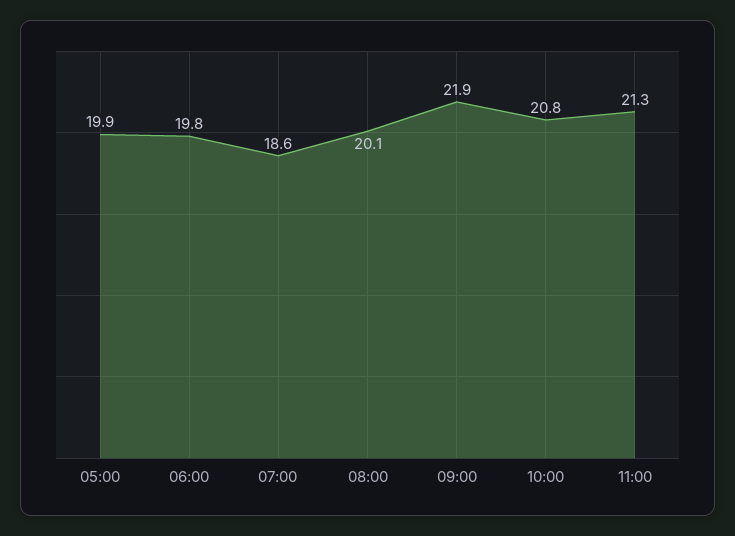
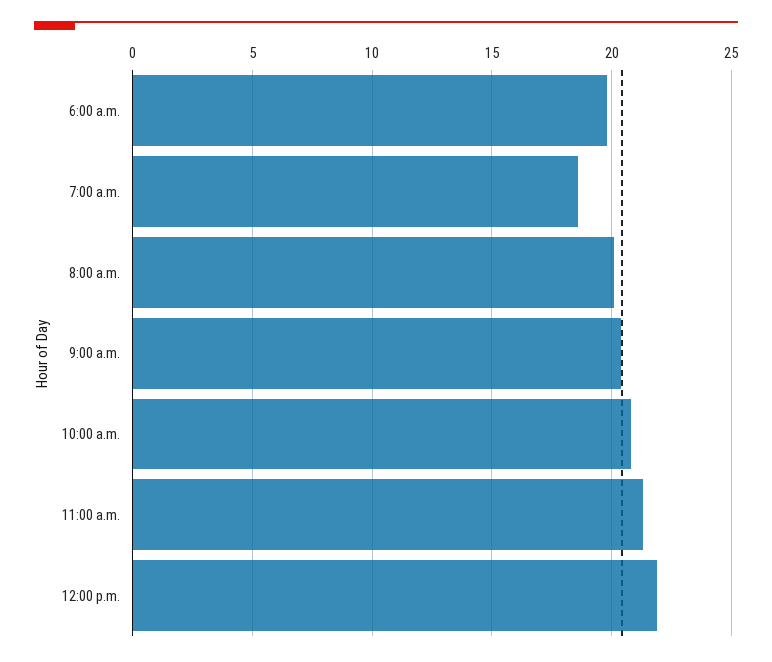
05:00: 19.9 -> none
09:00: 21.9 -> 20.5
12:00 p.m.: none -> 22

